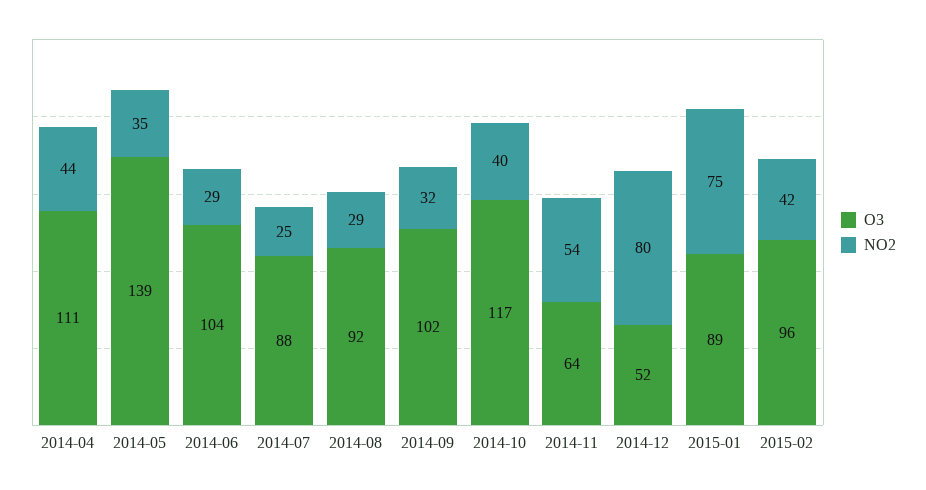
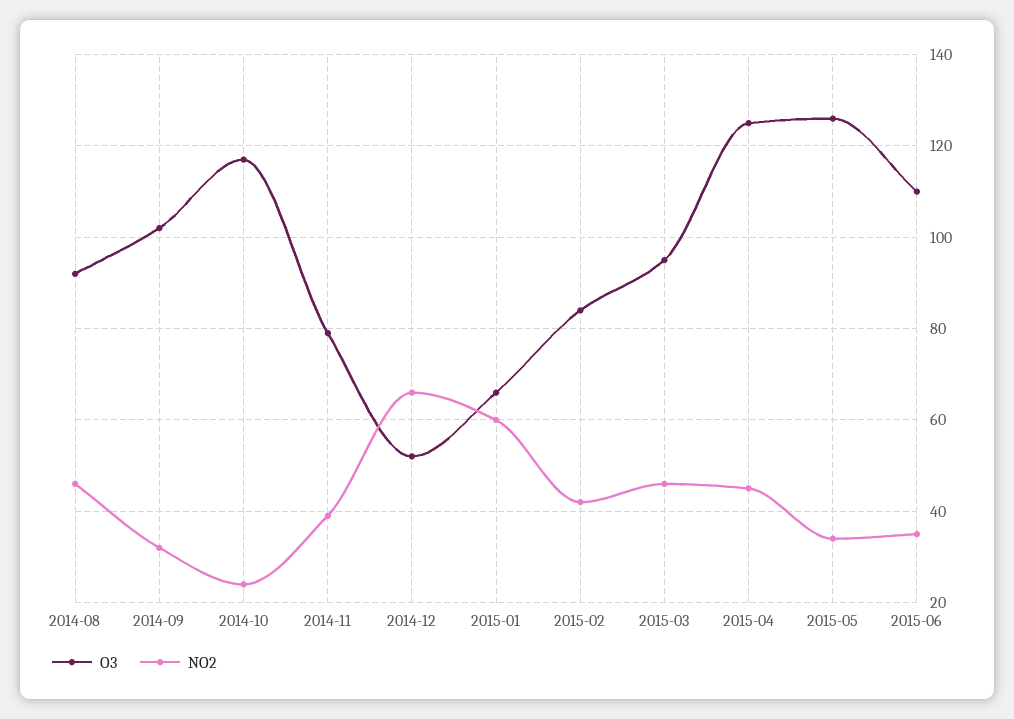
O3, 2014-04: 111 -> none
NO2, 2014-04: 44 -> none
O3, 2014-05: 139 -> none
NO2, 2014-05: 35 -> none
O3, 2014-06: 104 -> none
NO2, 2014-06: 29 -> none
O3, 2014-07: 88 -> none
NO2, 2014-07: 25 -> none
NO2, 2014-08: 29 -> 45
NO2, 2014-10: 40 -> 25
O3, 2014-11: 64 -> 80
NO2, 2014-11: 54 -> 40
NO2, 2014-12: 80 -> 65
O3, 2015-01: 89 -> 65
NO2, 2015-01: 75 -> 60
O3, 2015-02: 96 -> 85
O3, 2015-03: none -> 95
NO2, 2015-03: none -> 45
O3, 2015-04: none -> 125
NO2, 2015-04: none -> 45
O3, 2015-05: none -> 125
NO2, 2015-05: none -> 35
O3, 2015-06: none -> 110
NO2, 2015-06: none -> 35

